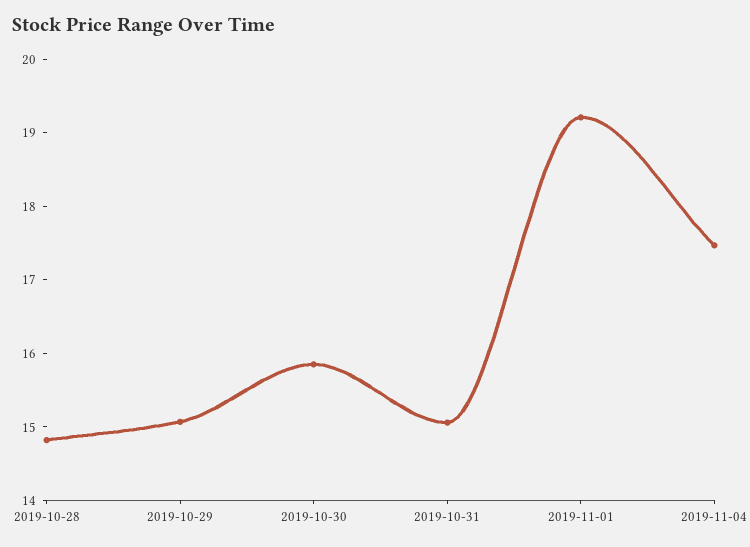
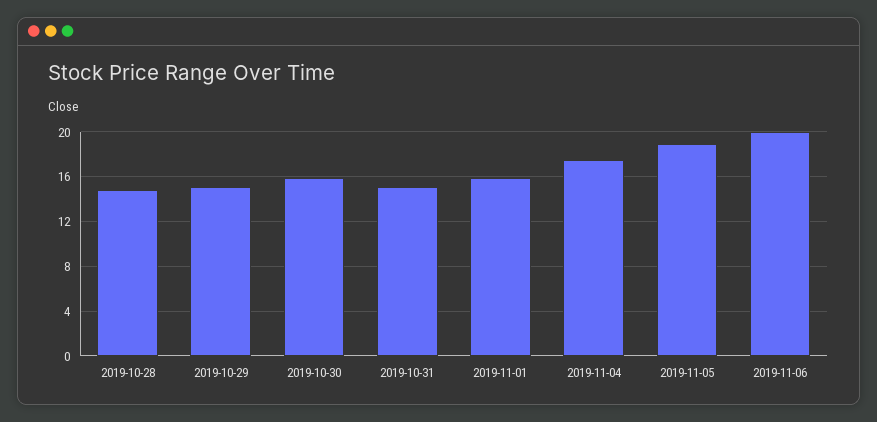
2019-11-01: 19.2 -> 16
2019-11-05: none -> 19
2019-11-06: none -> 20

